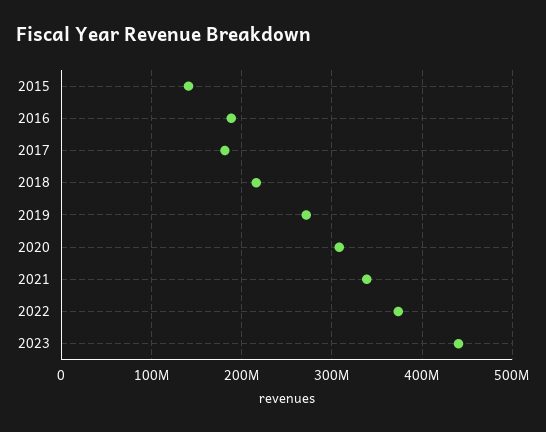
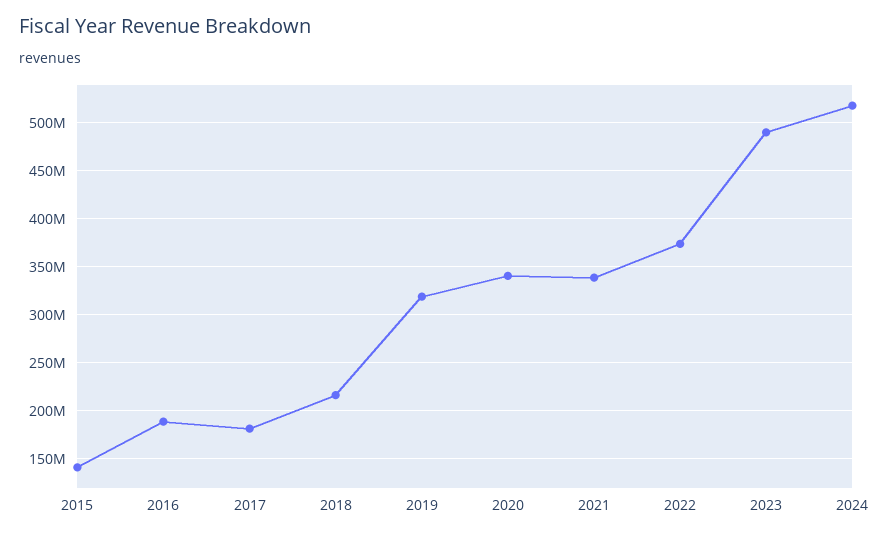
2019: 270000000 -> 320000000
2020: 310000000 -> 340000000
2023: 440000000 -> 490000000
2024: none -> 520000000

